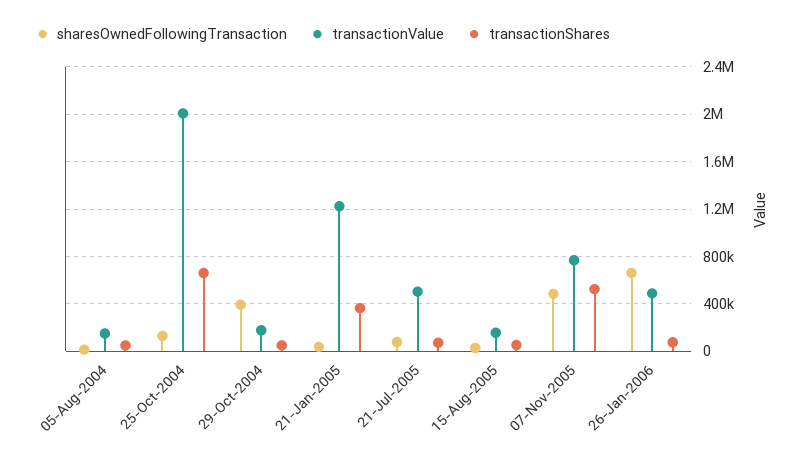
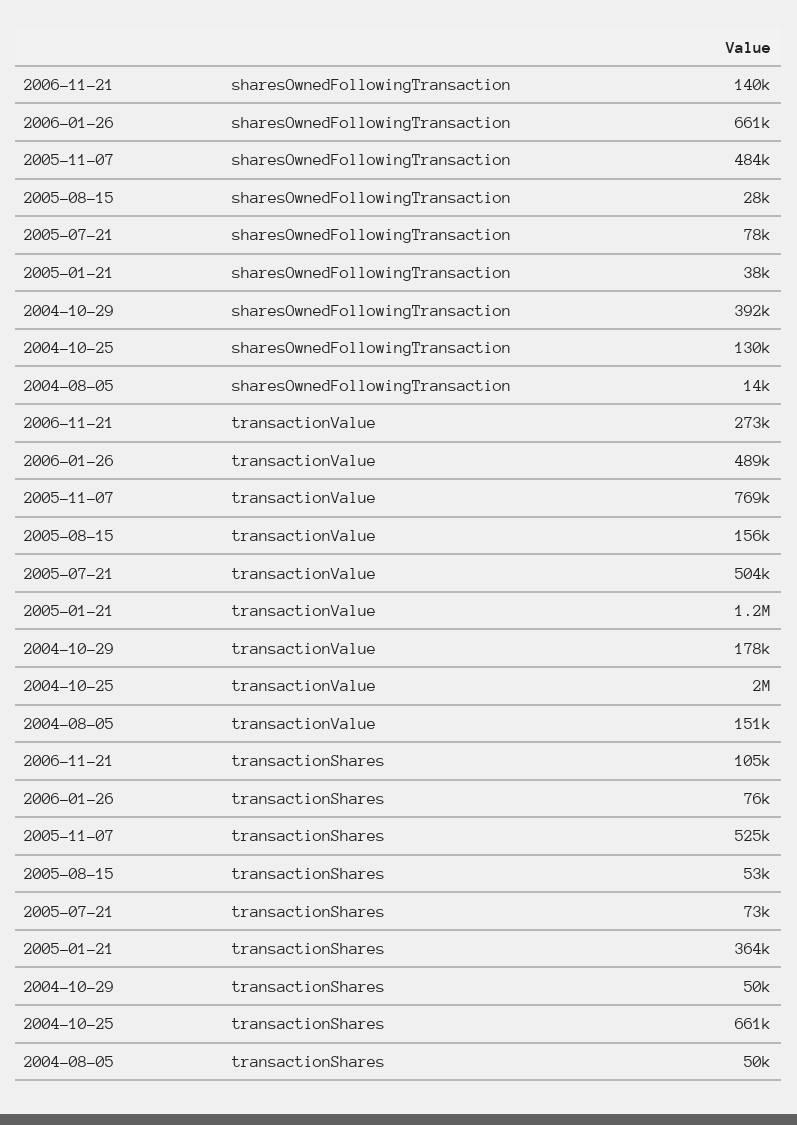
sharesOwnedFollowingTransaction, 2006-11-21: none -> 140000
transactionValue, 2006-11-21: none -> 273000
transactionShares, 2006-11-21: none -> 105000

